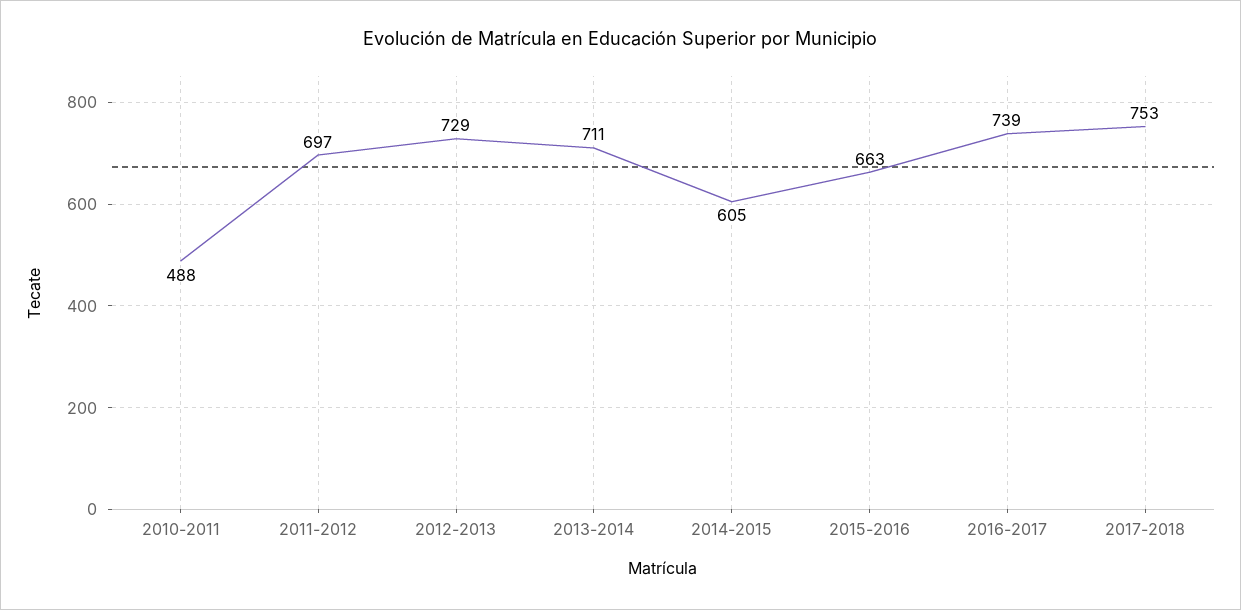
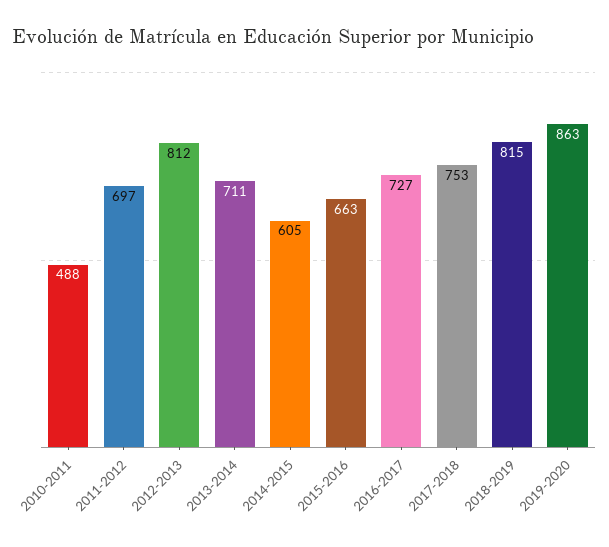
2012-2013: 729 -> 812
2016-2017: 739 -> 727
2018-2019: none -> 815
2019-2020: none -> 863

